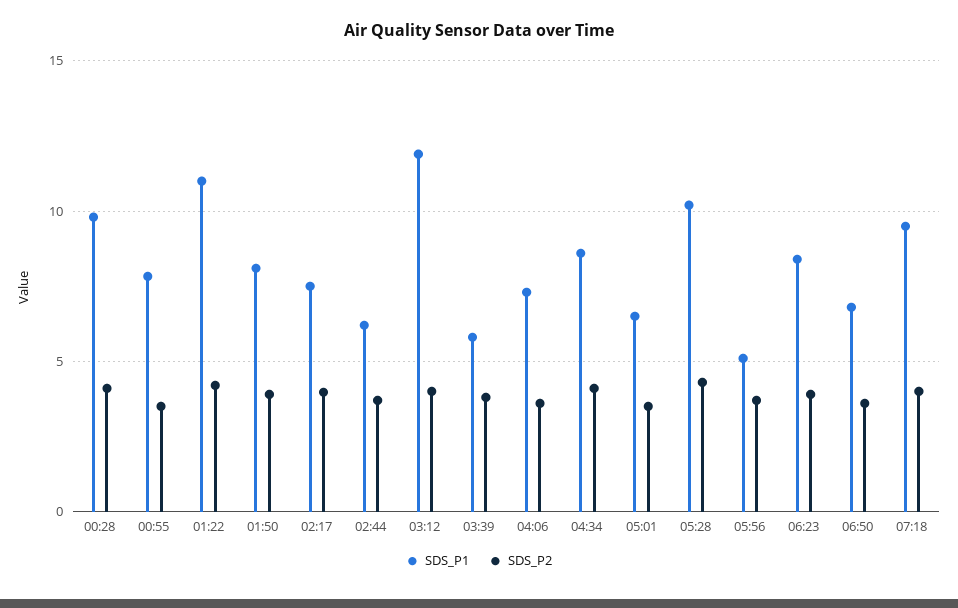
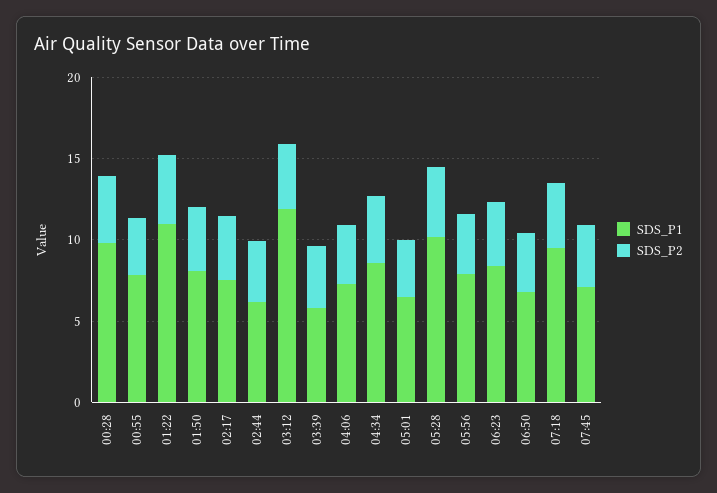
SDS_P1, 05:56: 5 -> 8
SDS_P1, 07:45: none -> 7
SDS_P2, 07:45: none -> 4

